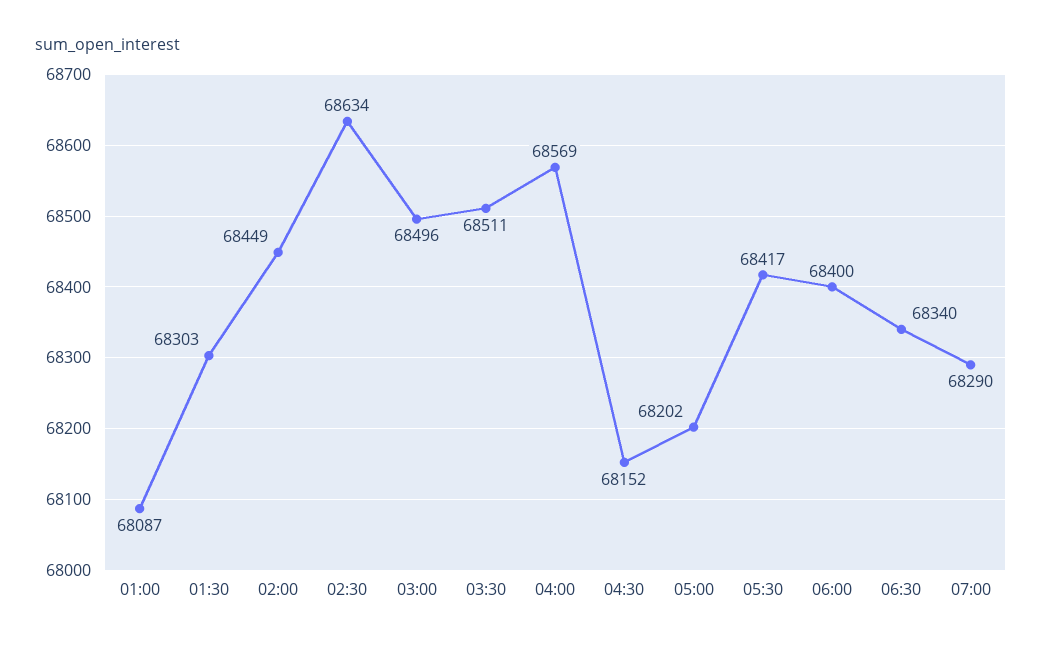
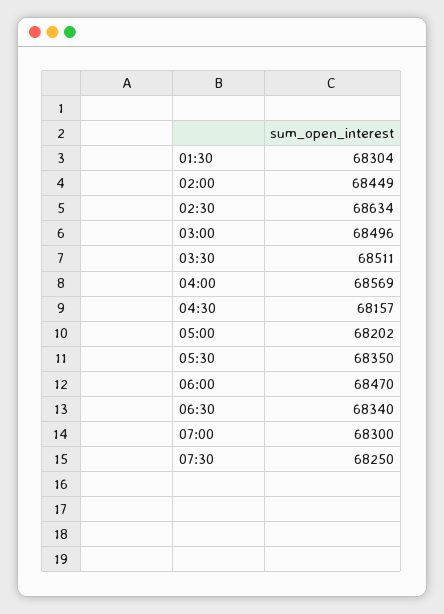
01:00: 68087 -> none
01:30: 68303 -> 68304
04:30: 68152 -> 68157
05:30: 68417 -> 68350
06:00: 68400 -> 68470
07:00: 68290 -> 68300
07:30: none -> 68250

